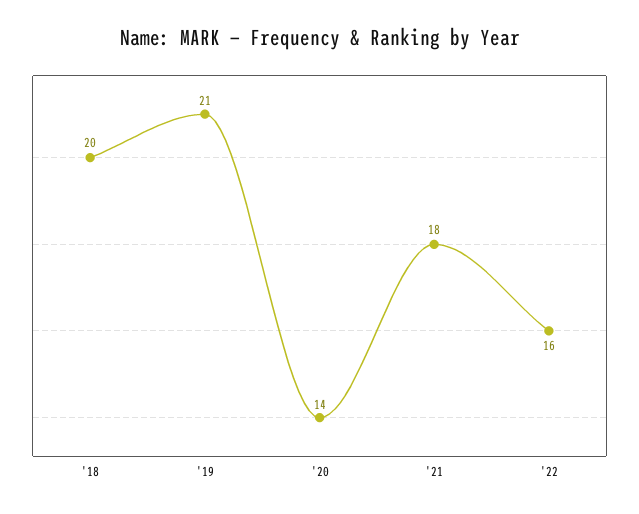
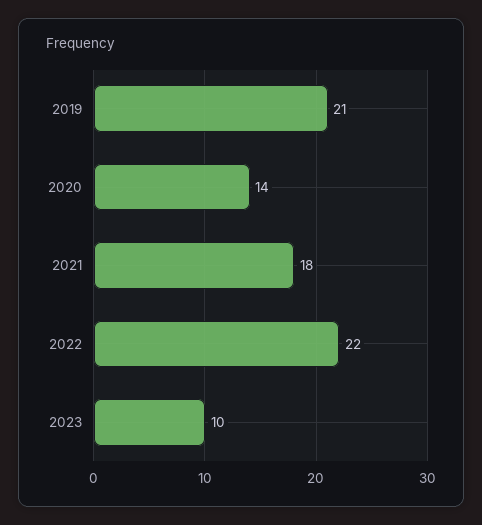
'18: 20 -> none
'22: 16 -> 22
2023: none -> 10

